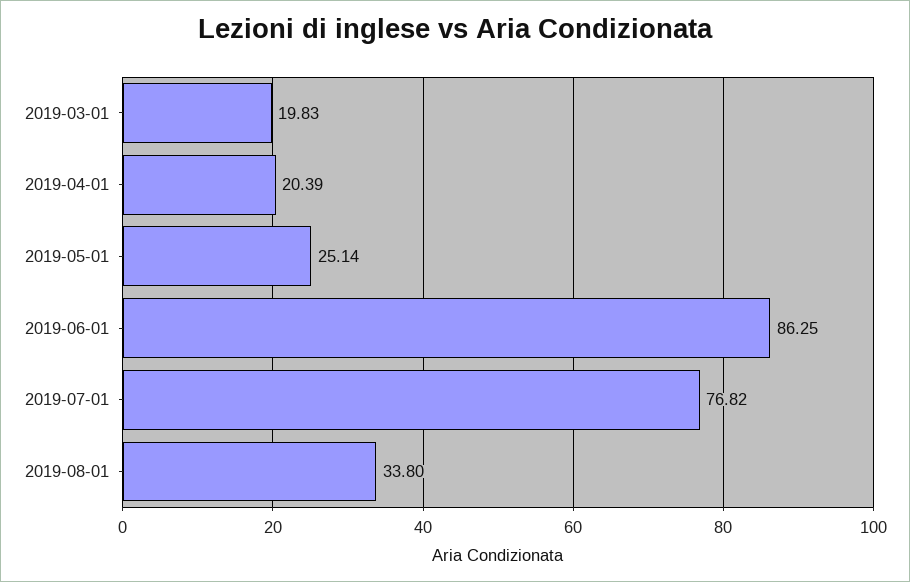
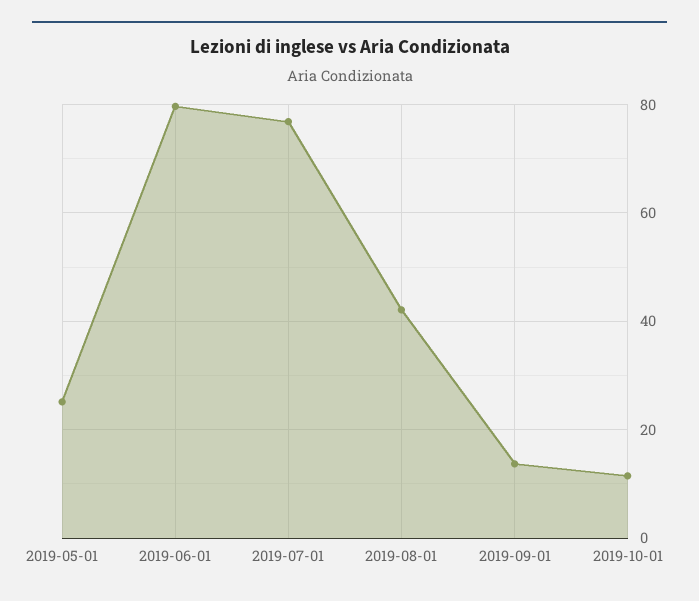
2019-03-01: 19.83 -> none
2019-04-01: 20.39 -> none
2019-06-01: 86.25 -> 80
2019-08-01: 33.8 -> 42
2019-09-01: none -> 14
2019-10-01: none -> 12

